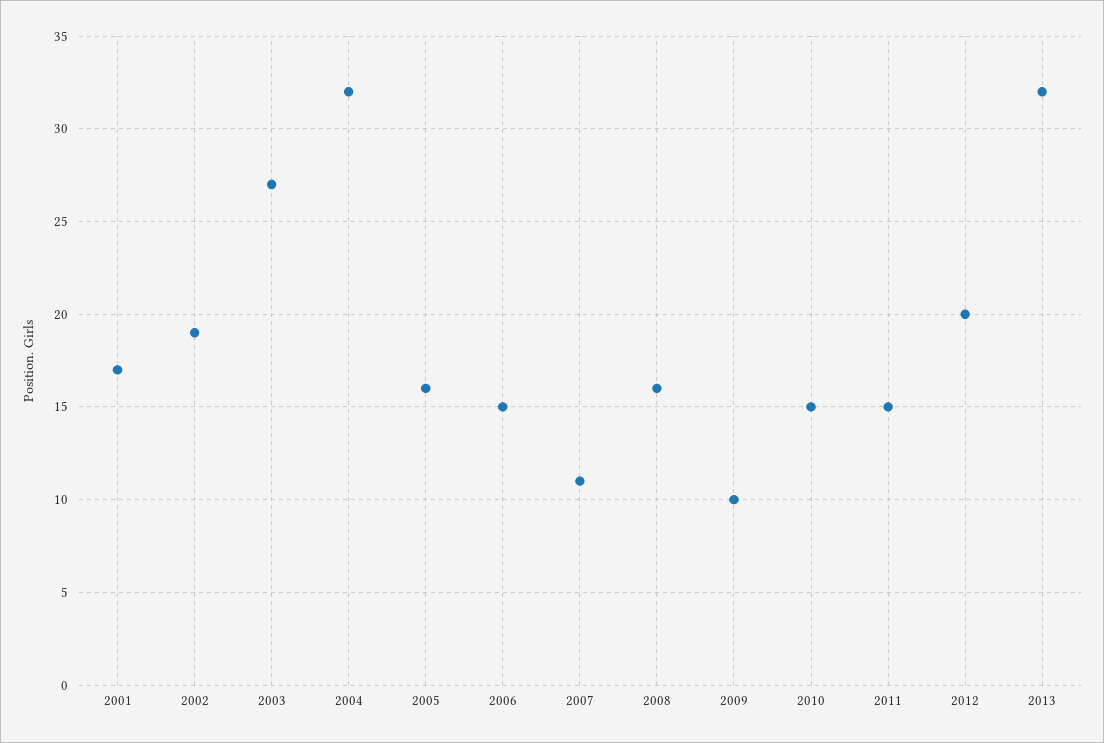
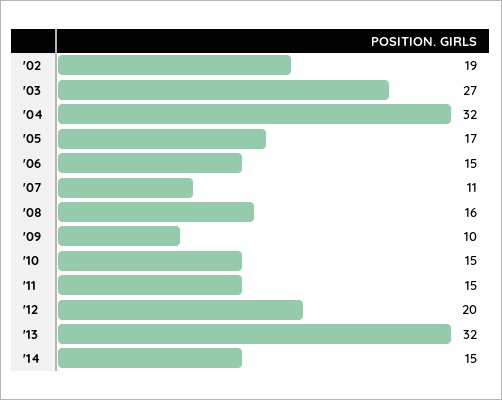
2001: 17 -> none
2005: 16 -> 17
'14: none -> 15

